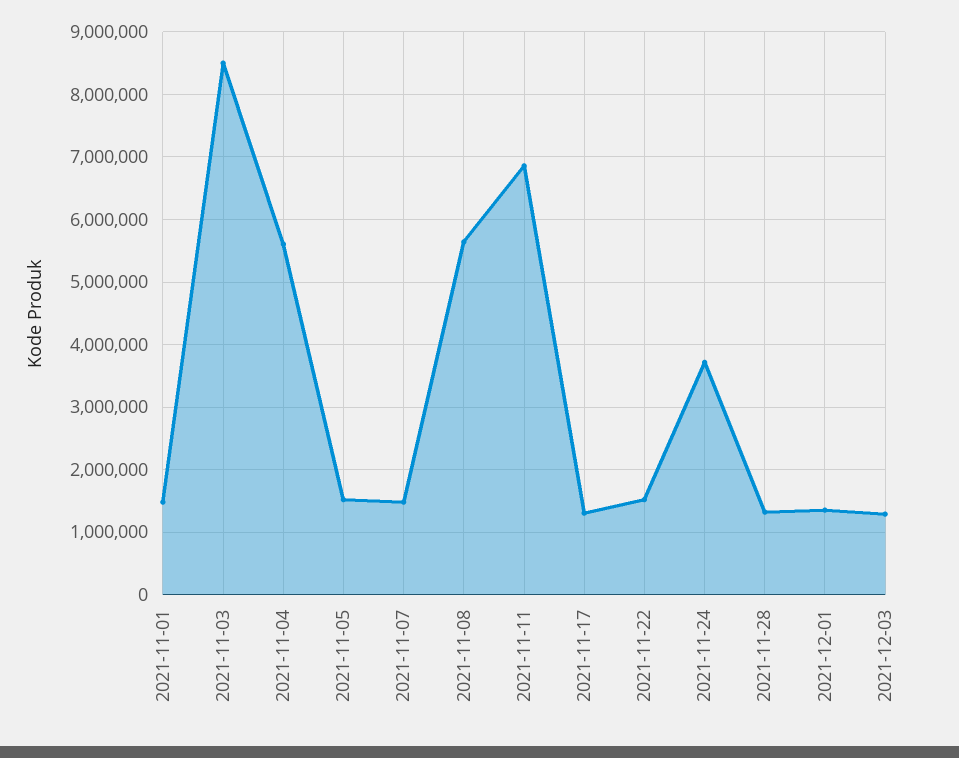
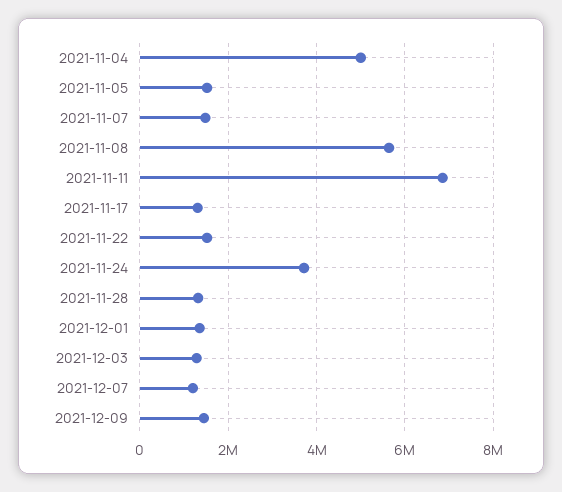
2021-11-01: 1500000 -> none
2021-11-03: 8500000 -> none
2021-11-04: 5600000 -> 5000000
2021-12-07: none -> 1200000
2021-12-09: none -> 1400000

